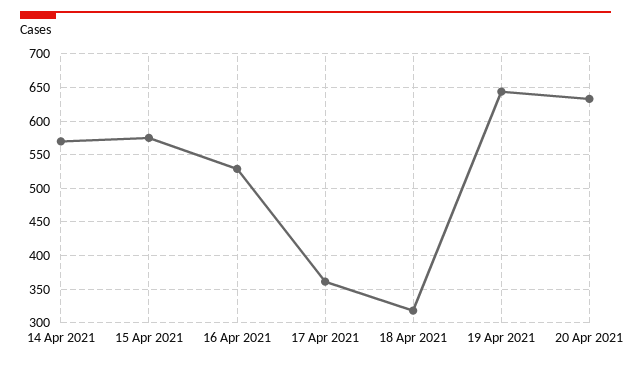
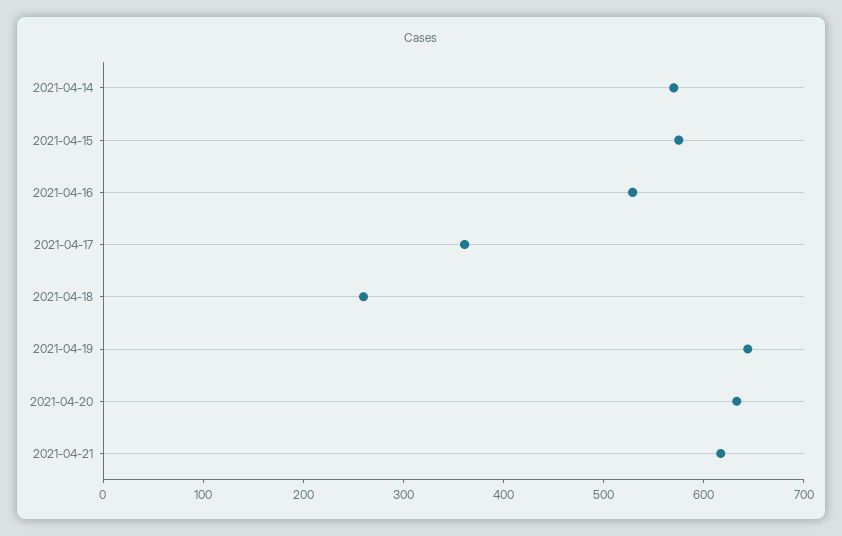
18 Apr 2021: 320 -> 260
2021-04-21: none -> 620

